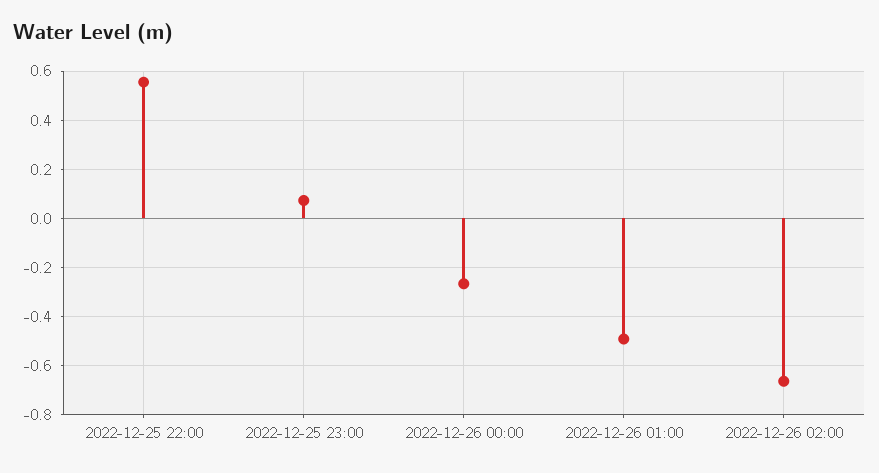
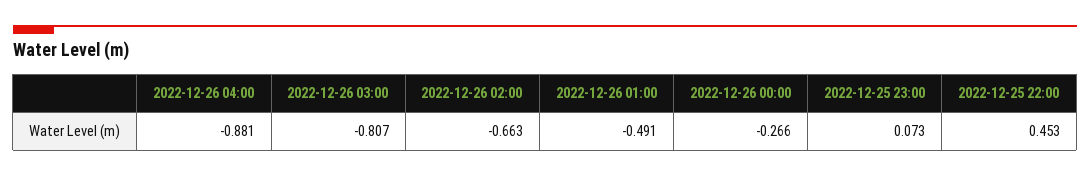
2022-12-25 22:00: 0.55 -> 0.453
2022-12-26 04:00: none -> -0.881
2022-12-26 03:00: none -> -0.807

